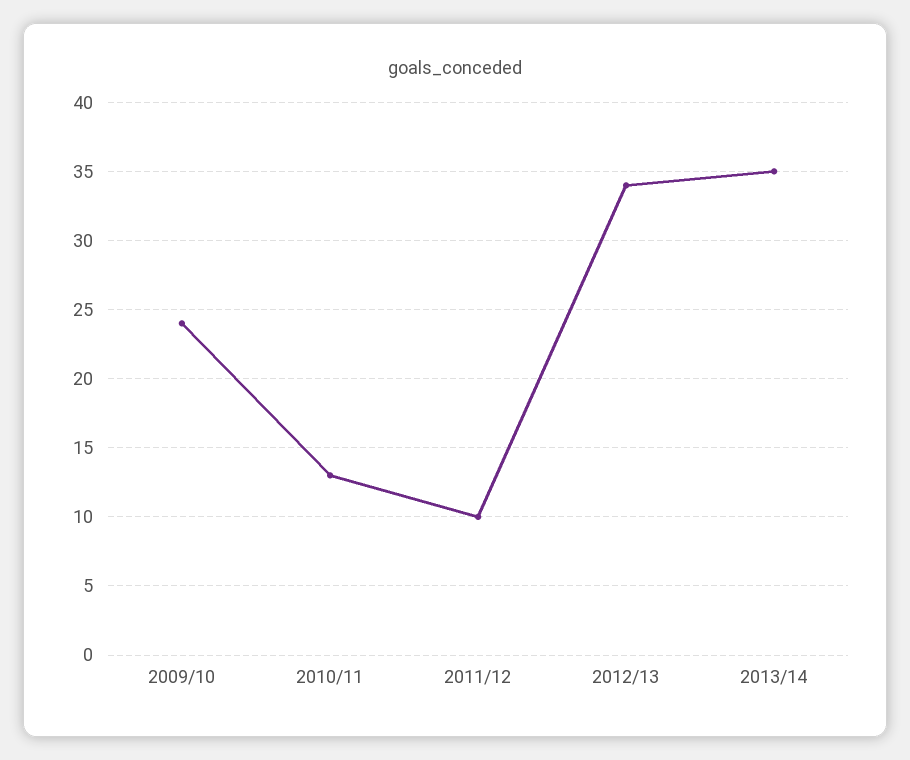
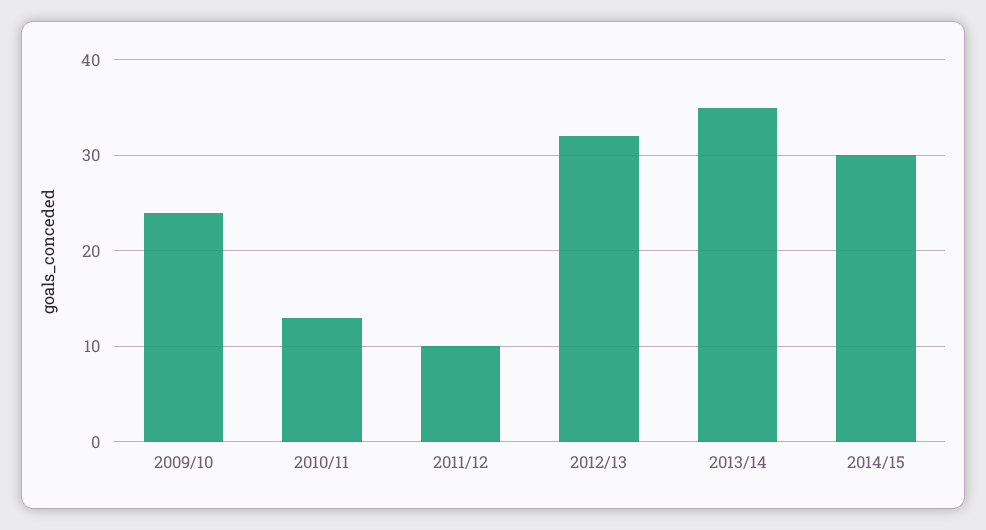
2012/13: 34 -> 32
2014/15: none -> 30

